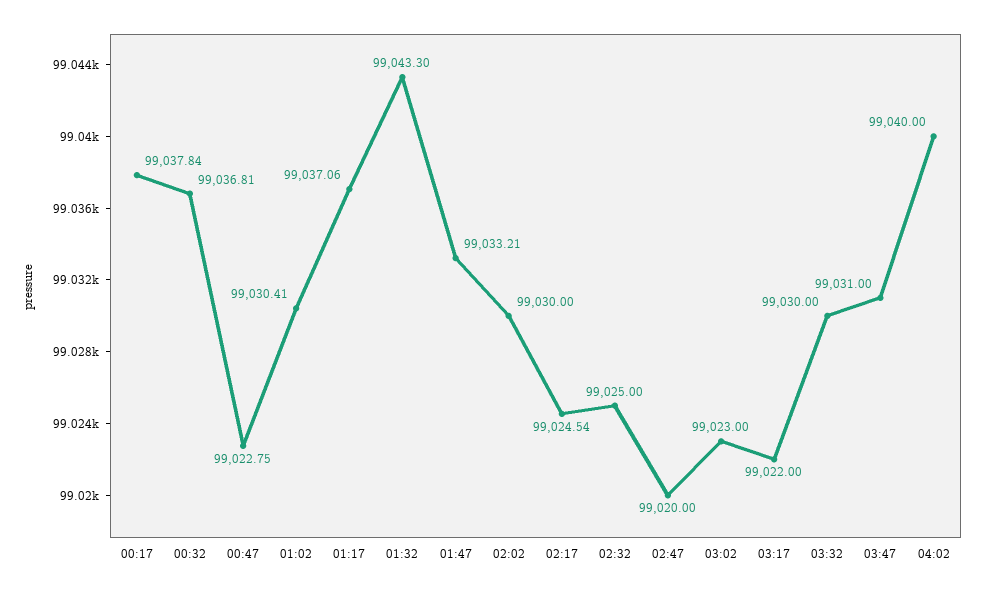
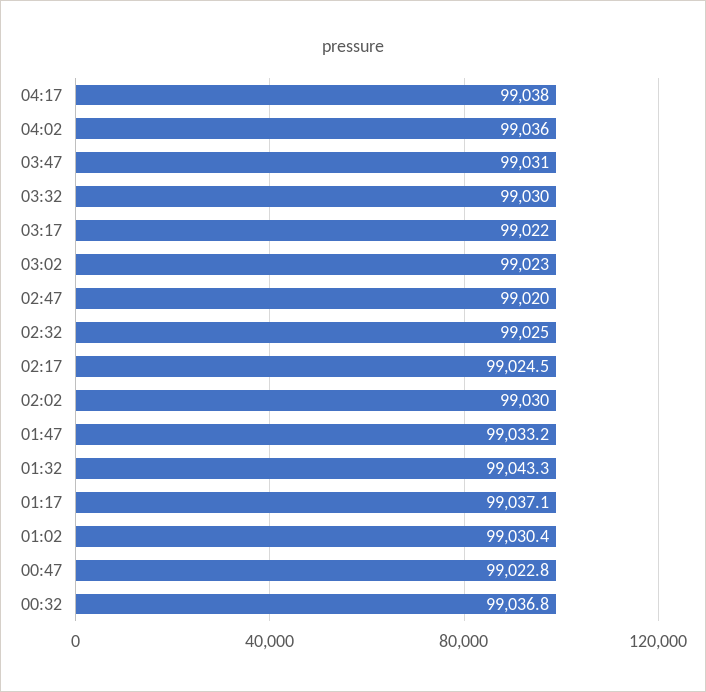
00:17: 99037.84 -> none
04:02: 99040 -> 99036
04:17: none -> 99038

